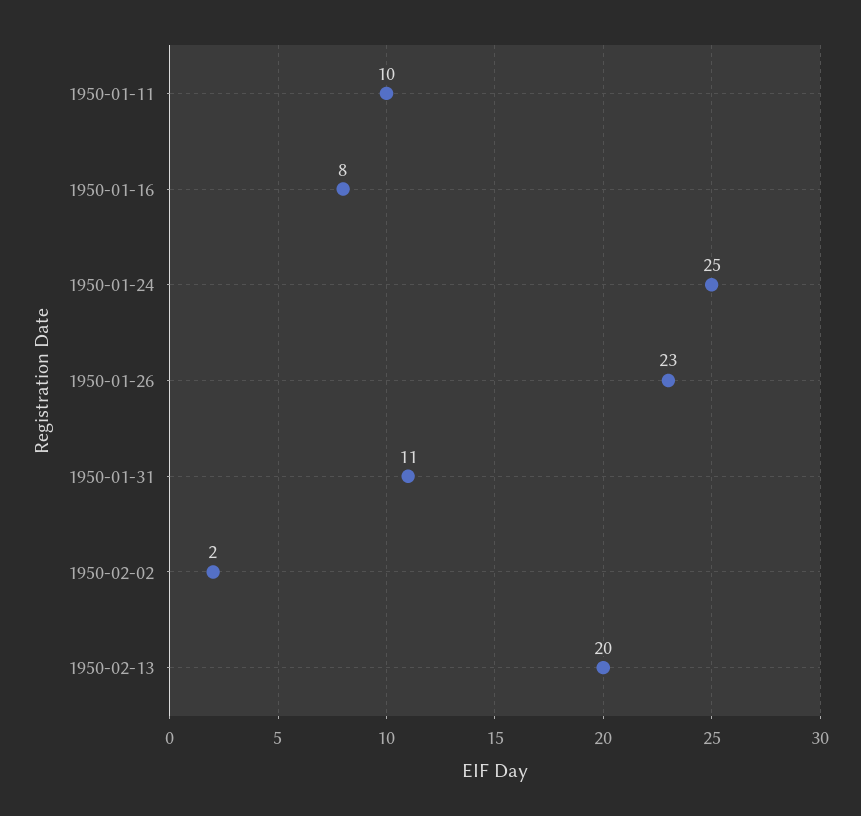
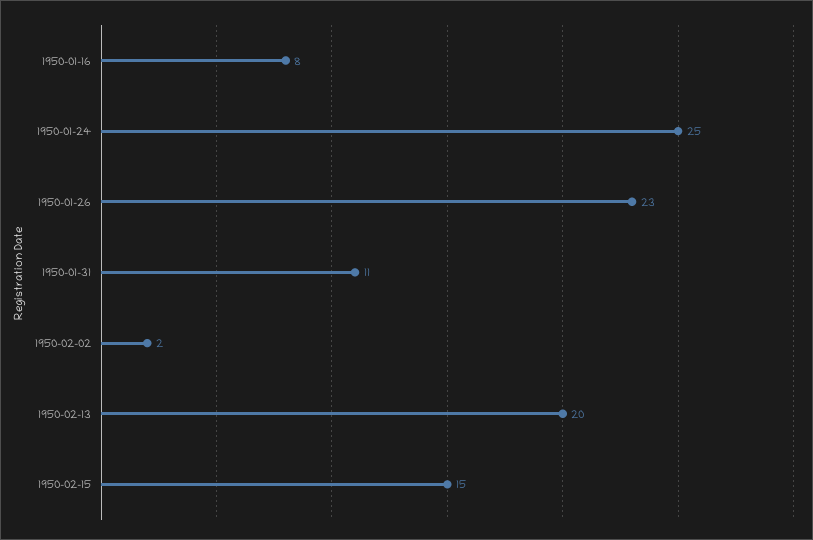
1950-01-11: 10 -> none
1950-02-15: none -> 15

